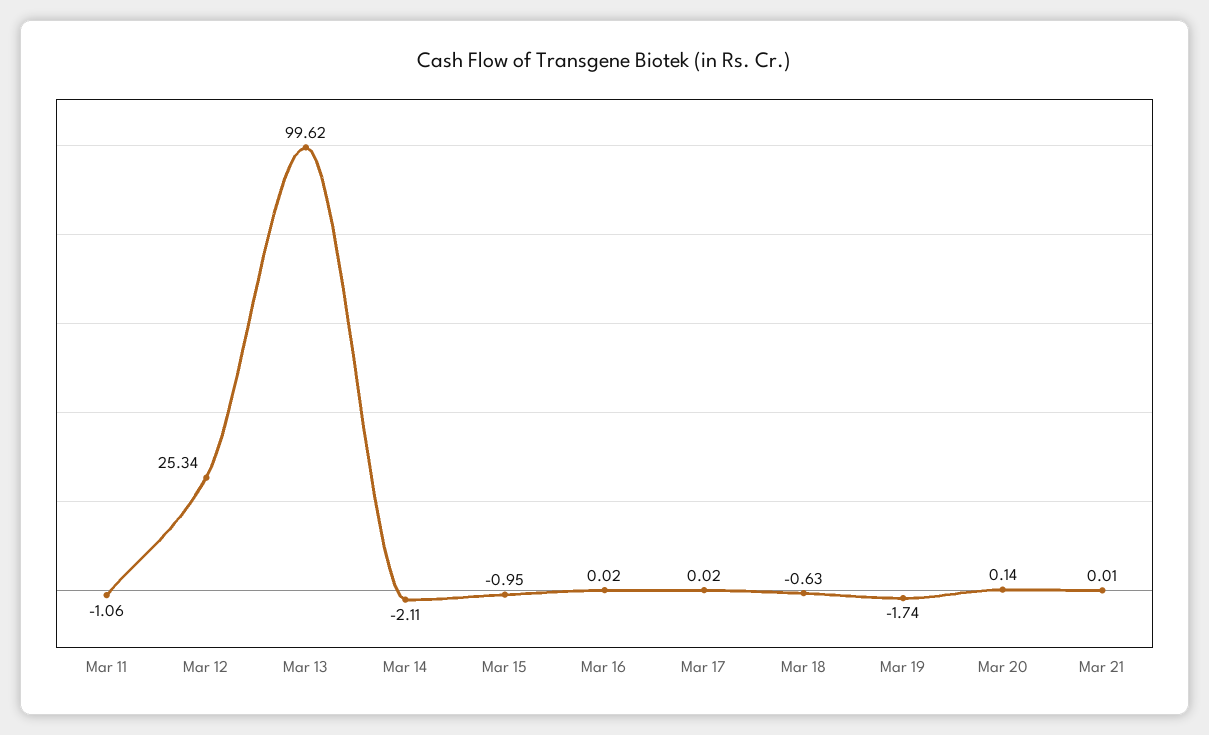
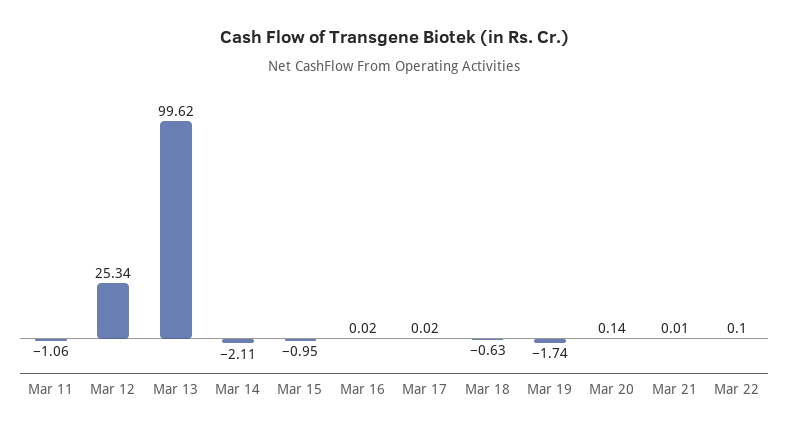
Mar 22: none -> 0.1

